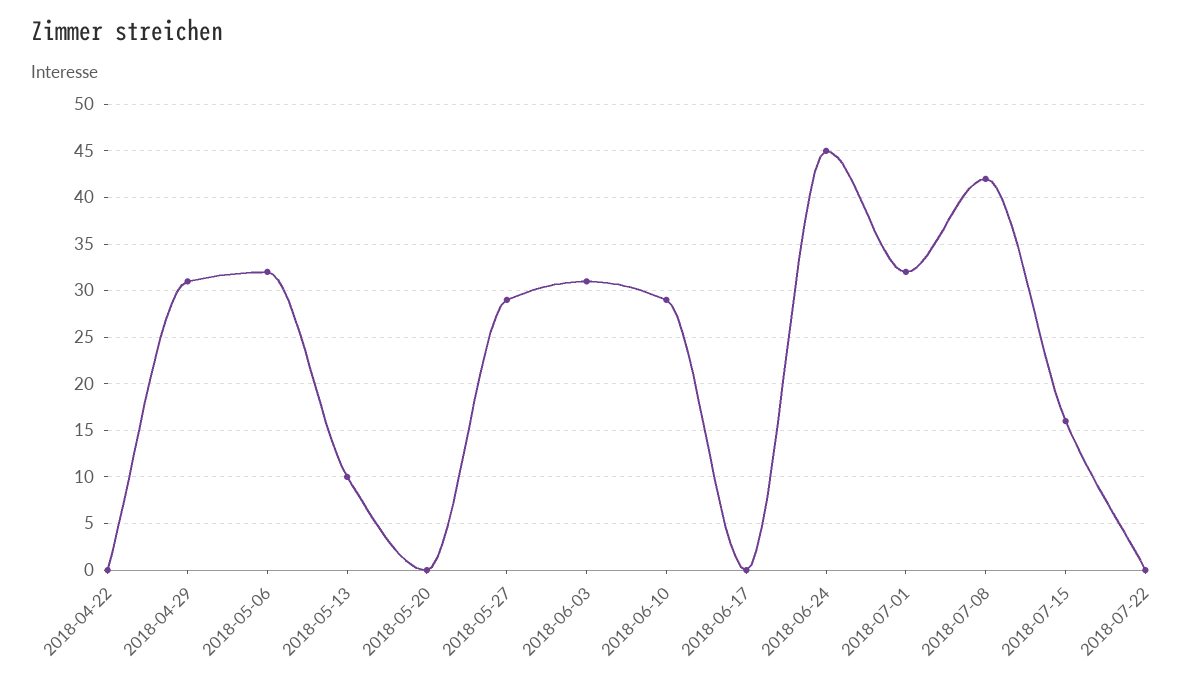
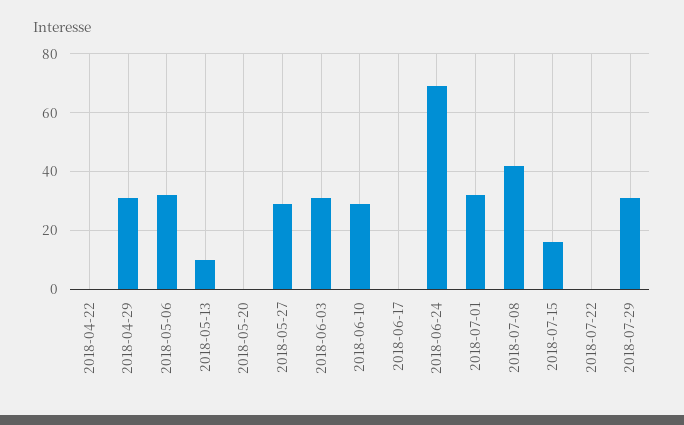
2018-06-24: 45 -> 70
2018-07-29: none -> 30

